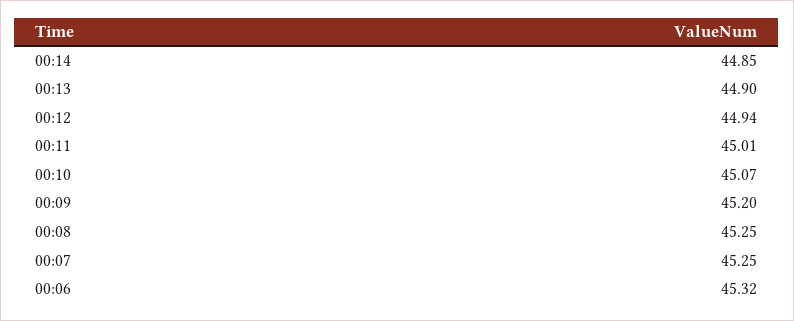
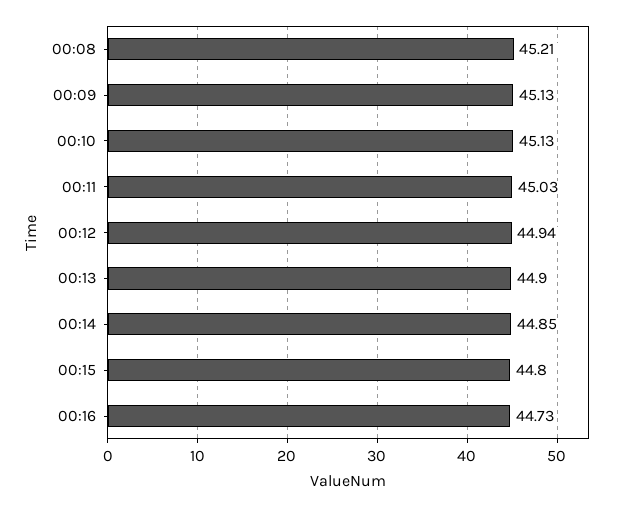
00:11: 45.01 -> 45.03
00:10: 45.07 -> 45.13
00:09: 45.2 -> 45.13
00:08: 45.25 -> 45.21
00:07: 45.25 -> none
00:06: 45.32 -> none
00:15: none -> 44.8
00:16: none -> 44.73

